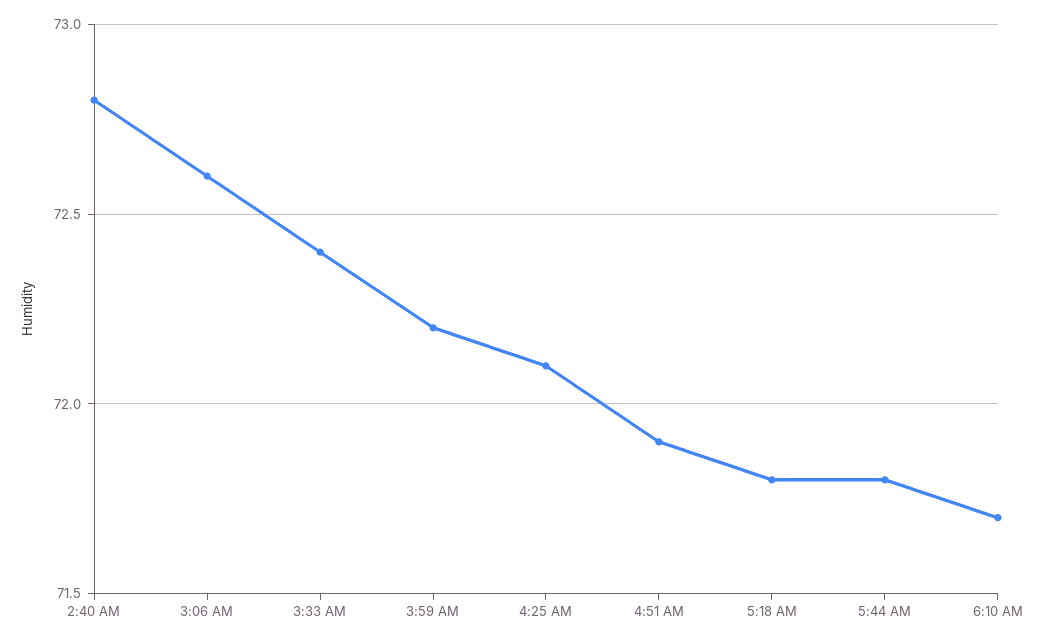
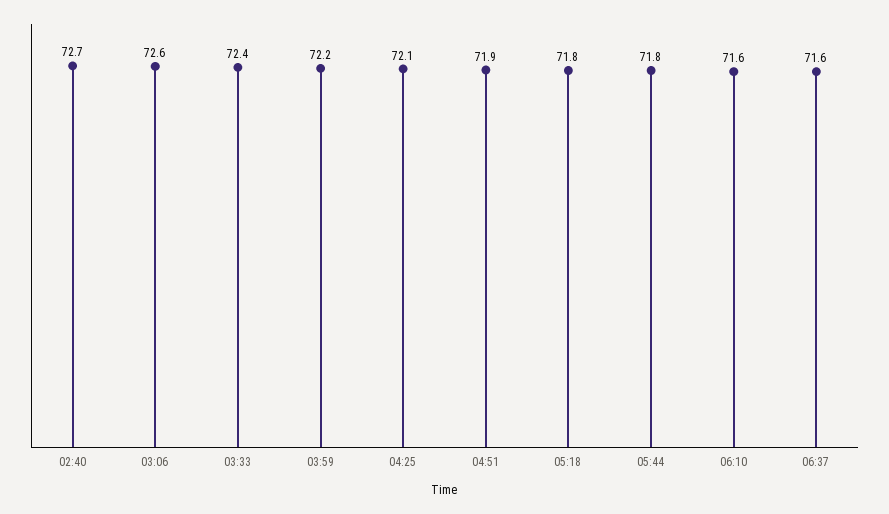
2:40 AM: 72.8 -> 72.7
6:10 AM: 71.7 -> 71.6
06:37: none -> 71.6

